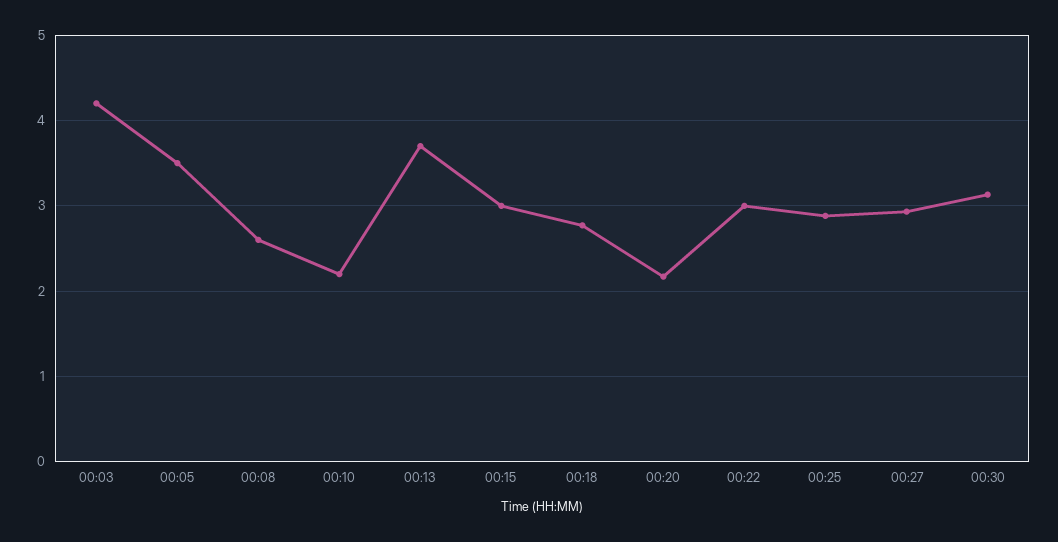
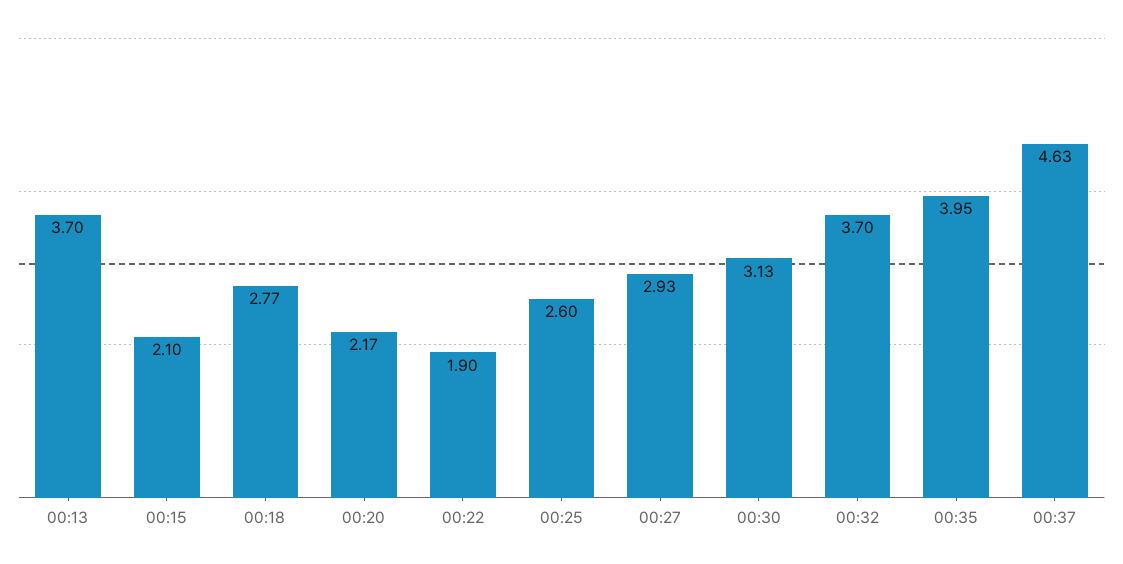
00:03: 4.2 -> none
00:05: 3.5 -> none
00:08: 2.6 -> none
00:10: 2.2 -> none
00:15: 3 -> 2.1
00:22: 3 -> 1.9
00:25: 2.9 -> 2.6
00:32: none -> 3.7
00:35: none -> 3.95
00:37: none -> 4.63

